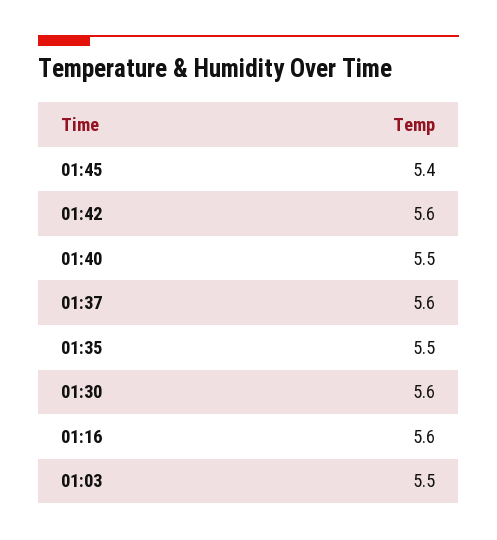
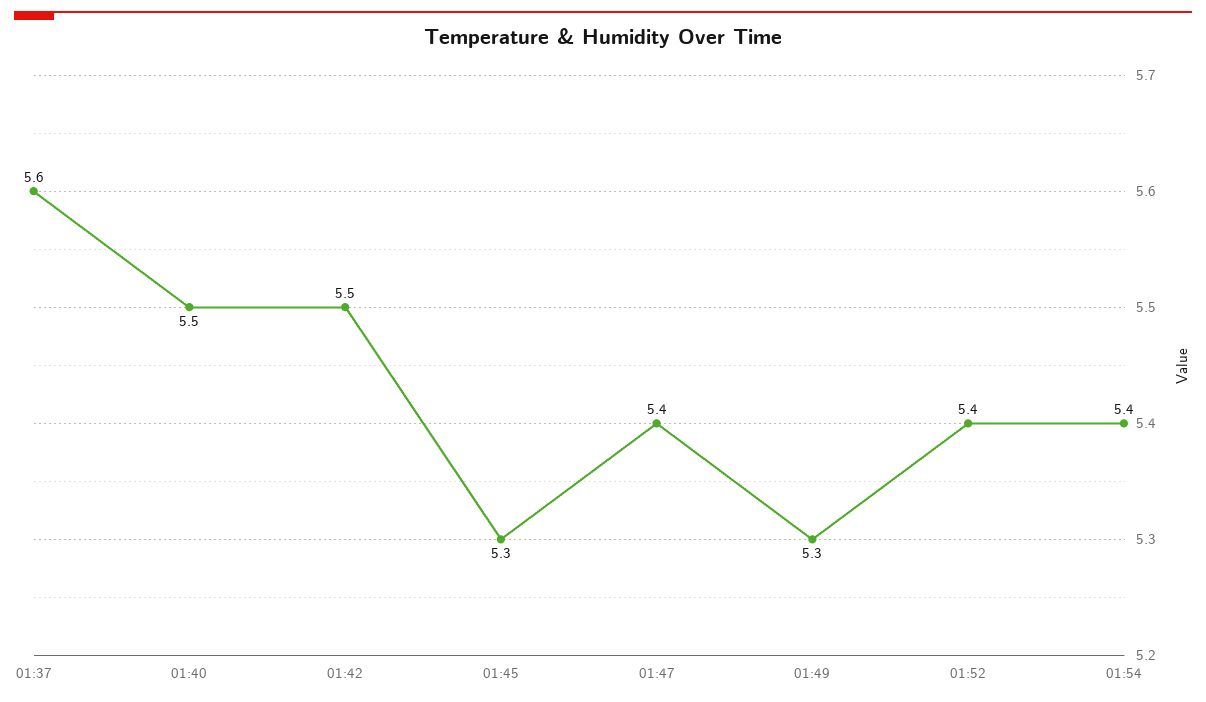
01:45: 5.4 -> 5.3
01:42: 5.6 -> 5.5
01:35: 5.5 -> none
01:30: 5.6 -> none
01:16: 5.6 -> none
01:03: 5.5 -> none
01:47: none -> 5.4
01:49: none -> 5.3
01:52: none -> 5.4
01:54: none -> 5.4

